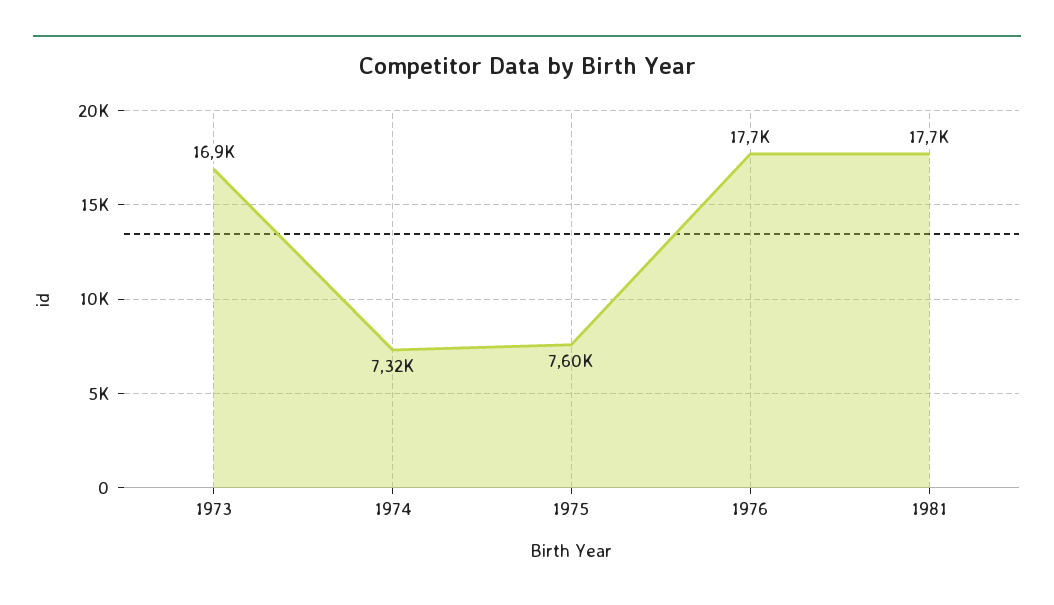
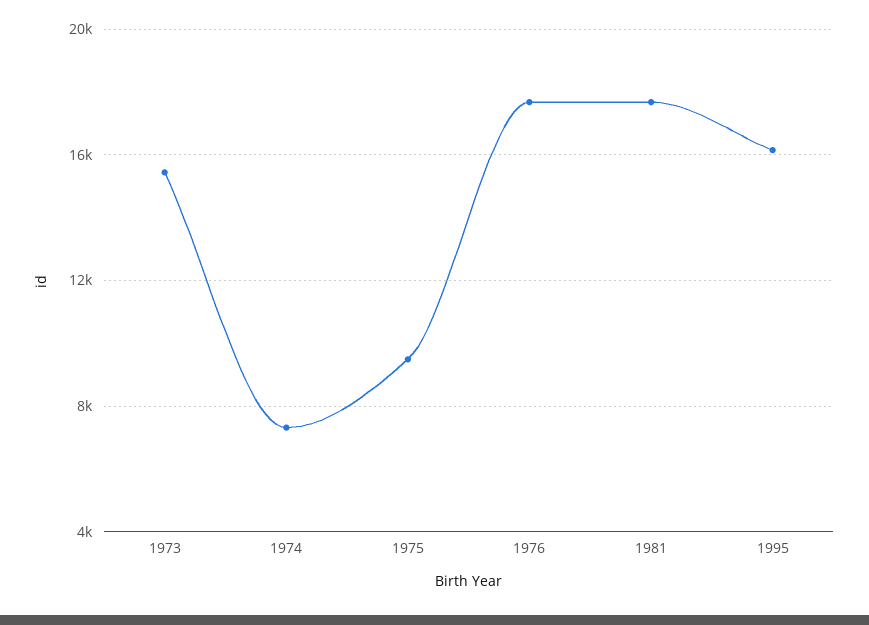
1973: 16900 -> 15500
1975: 7600 -> 9500
1995: none -> 16000

